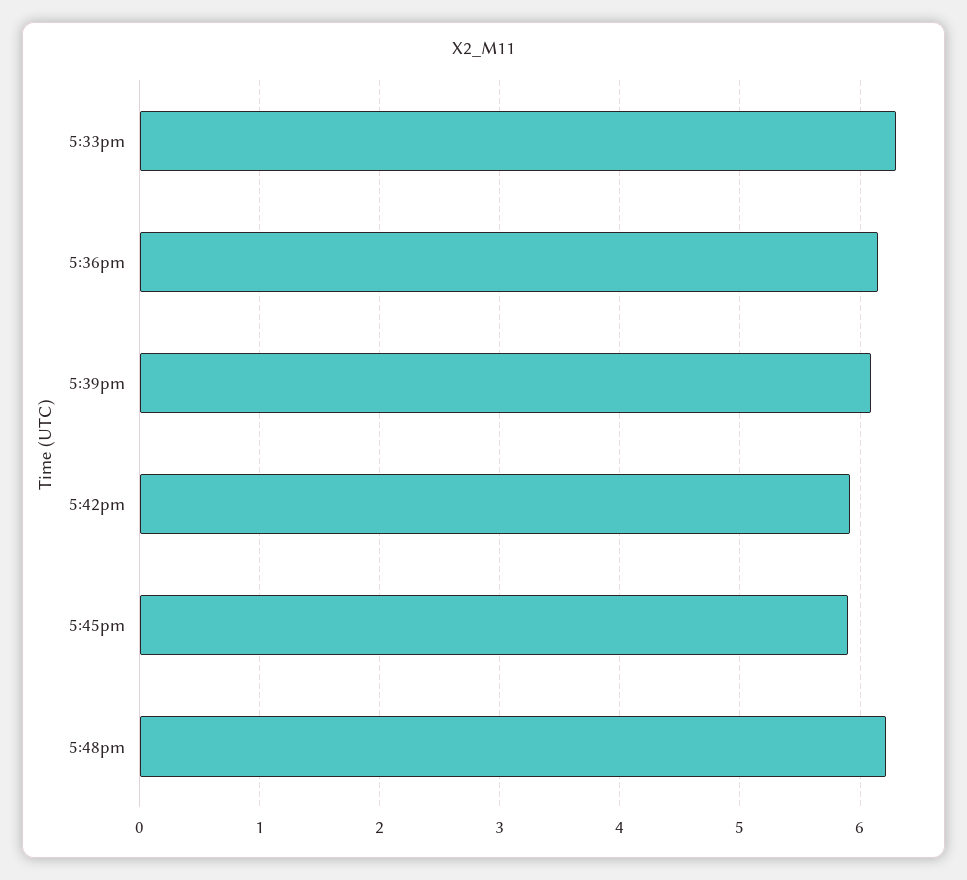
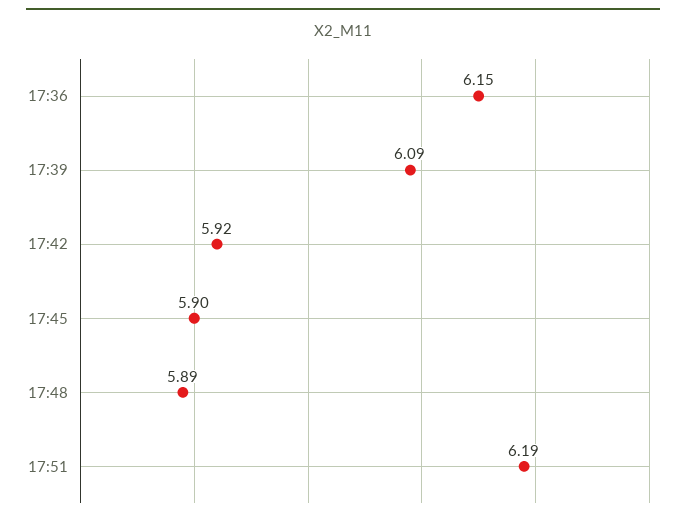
5:33pm: 6.3 -> none
5:48pm: 6.2 -> 5.89
17:51: none -> 6.19

